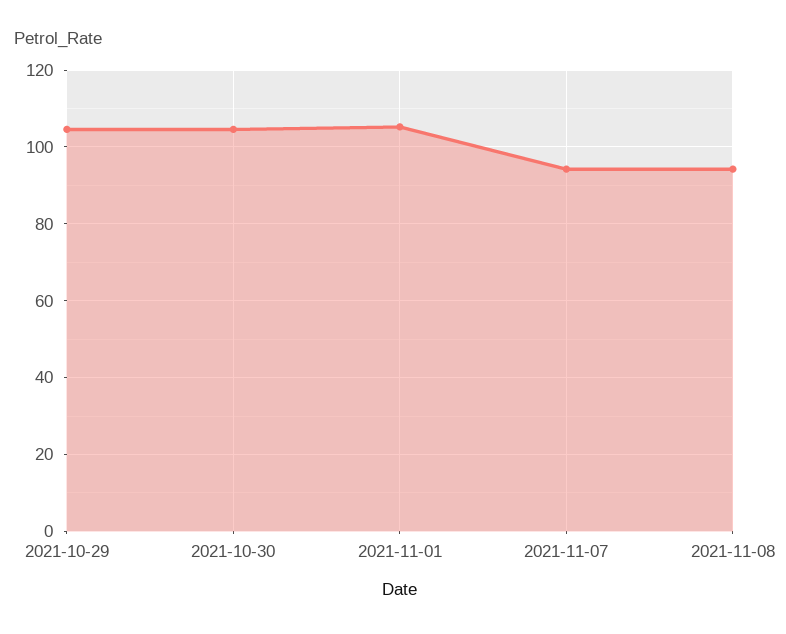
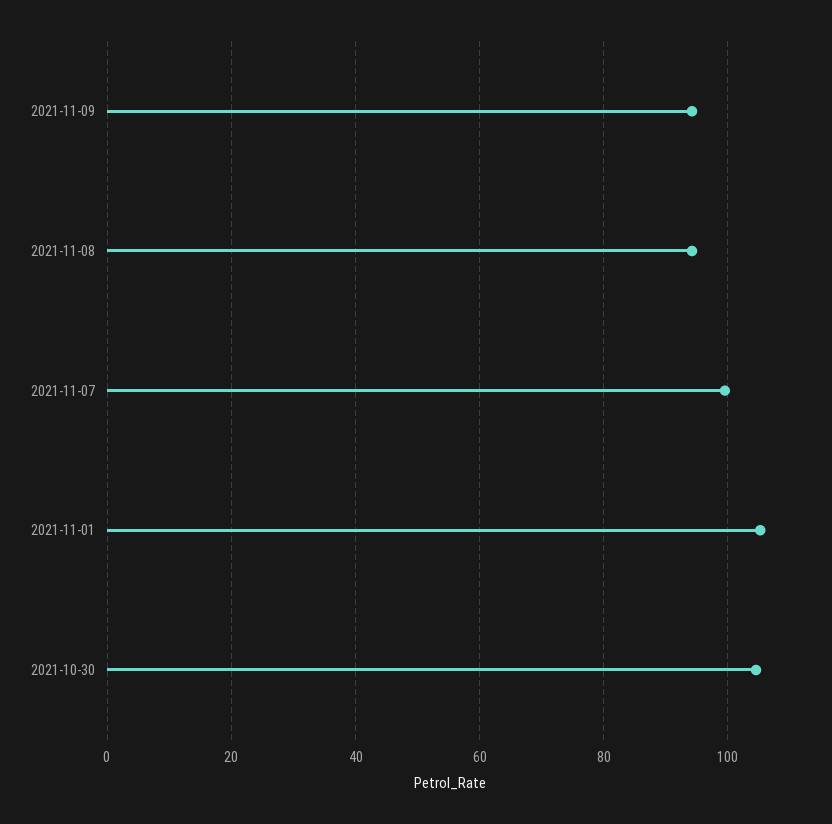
2021-10-29: 104 -> none
2021-11-07: 94 -> 100
2021-11-09: none -> 94

